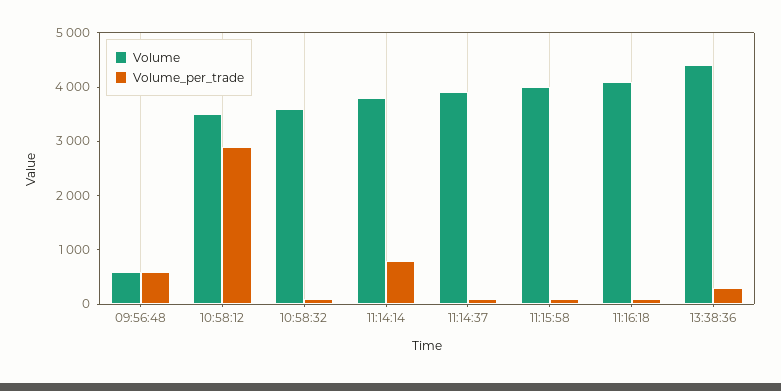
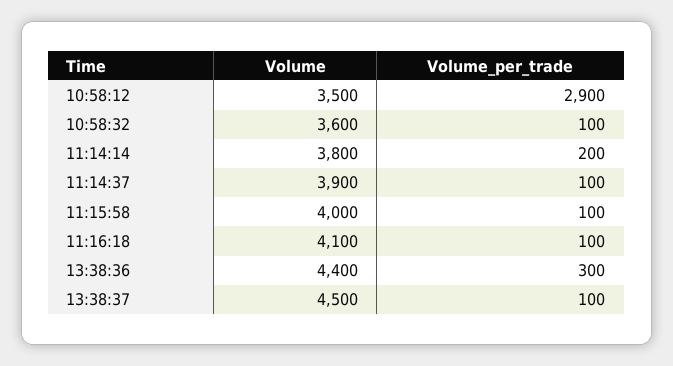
Volume, 09:56:48: 600 -> none
Volume_per_trade, 09:56:48: 600 -> none
Volume_per_trade, 11:14:14: 800 -> 200
Volume, 13:38:37: none -> 4500
Volume_per_trade, 13:38:37: none -> 100

